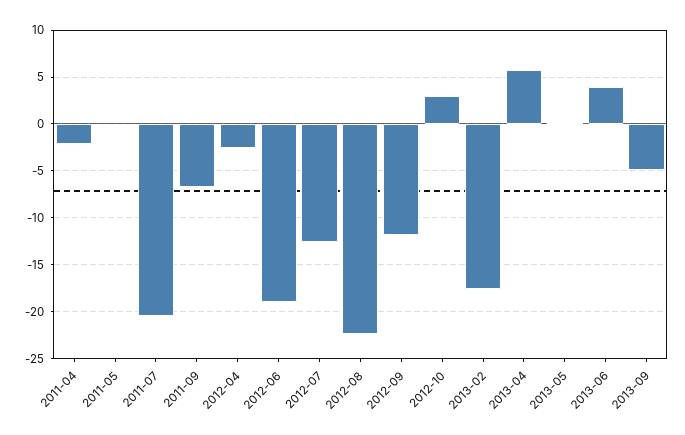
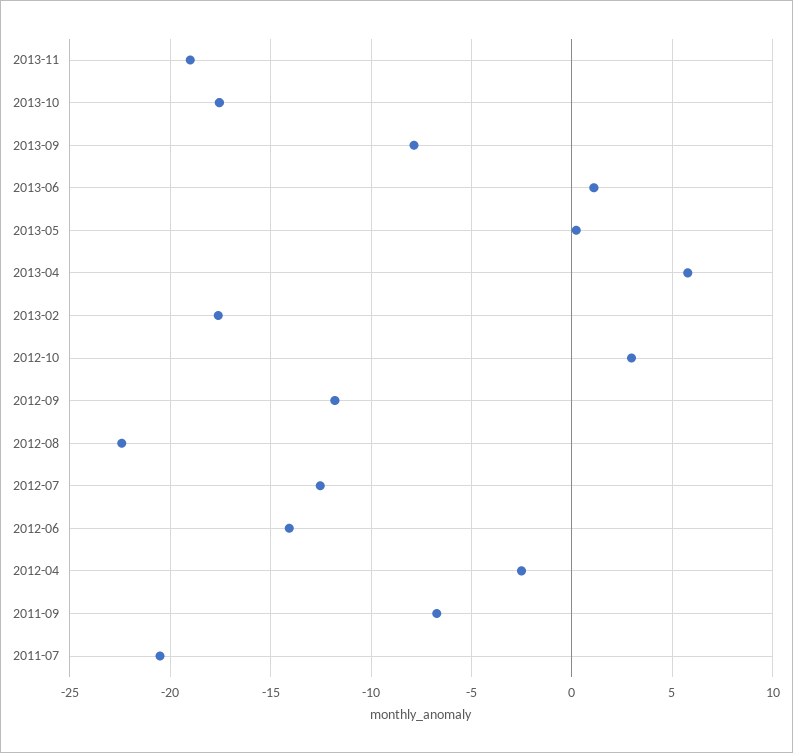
2011-04: -2 -> none
2011-05: 0 -> none
2012-06: -19 -> -14
2013-06: 4 -> 1
2013-09: -5 -> -8
2013-11: none -> -19
2013-10: none -> -17.5

